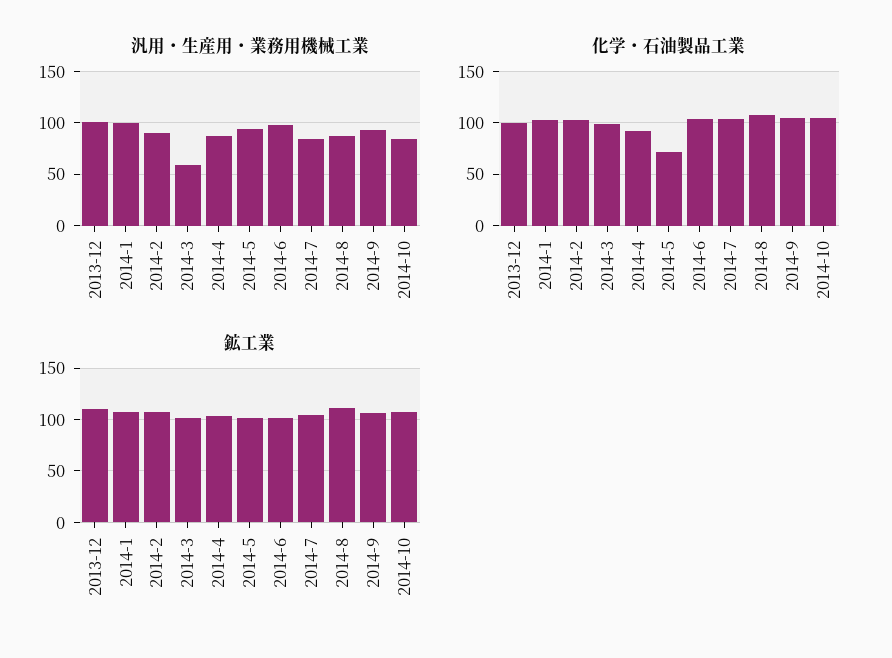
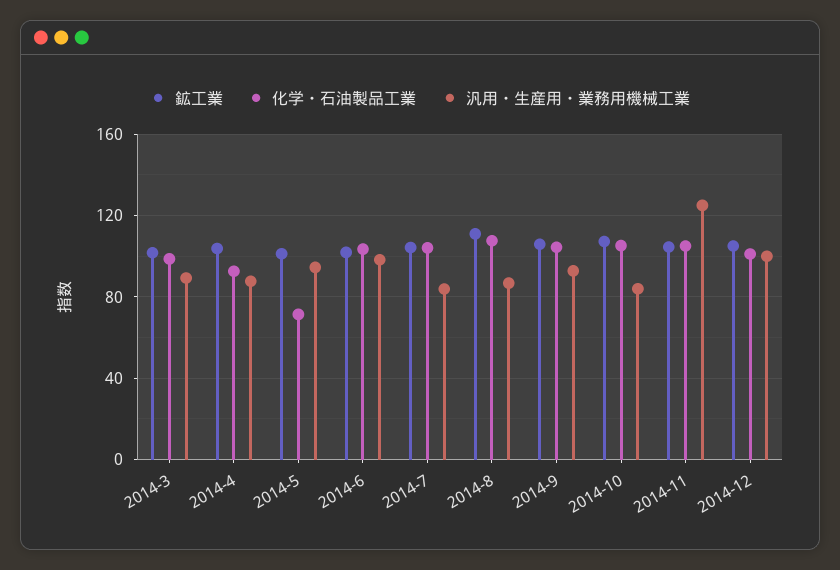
汎用・生産用・業務用機械工業, 2013-12: 100 -> none
汎用・生産用・業務用機械工業, 2014-1: 100 -> none
汎用・生産用・業務用機械工業, 2014-2: 90 -> none
汎用・生産用・業務用機械工業, 2014-3: 60 -> 90
化学・石油製品工業, 2013-12: 100 -> none
化学・石油製品工業, 2014-1: 100 -> none
化学・石油製品工業, 2014-2: 100 -> none
鉱工業, 2013-12: 110 -> none
鉱工業, 2014-1: 110 -> none
鉱工業, 2014-2: 110 -> none
鉱工業, 2014-11: none -> 105
化学・石油製品工業, 2014-11: none -> 105
汎用・生産用・業務用機械工業, 2014-11: none -> 125
鉱工業, 2014-12: none -> 105
化学・石油製品工業, 2014-12: none -> 100
汎用・生産用・業務用機械工業, 2014-12: none -> 100

